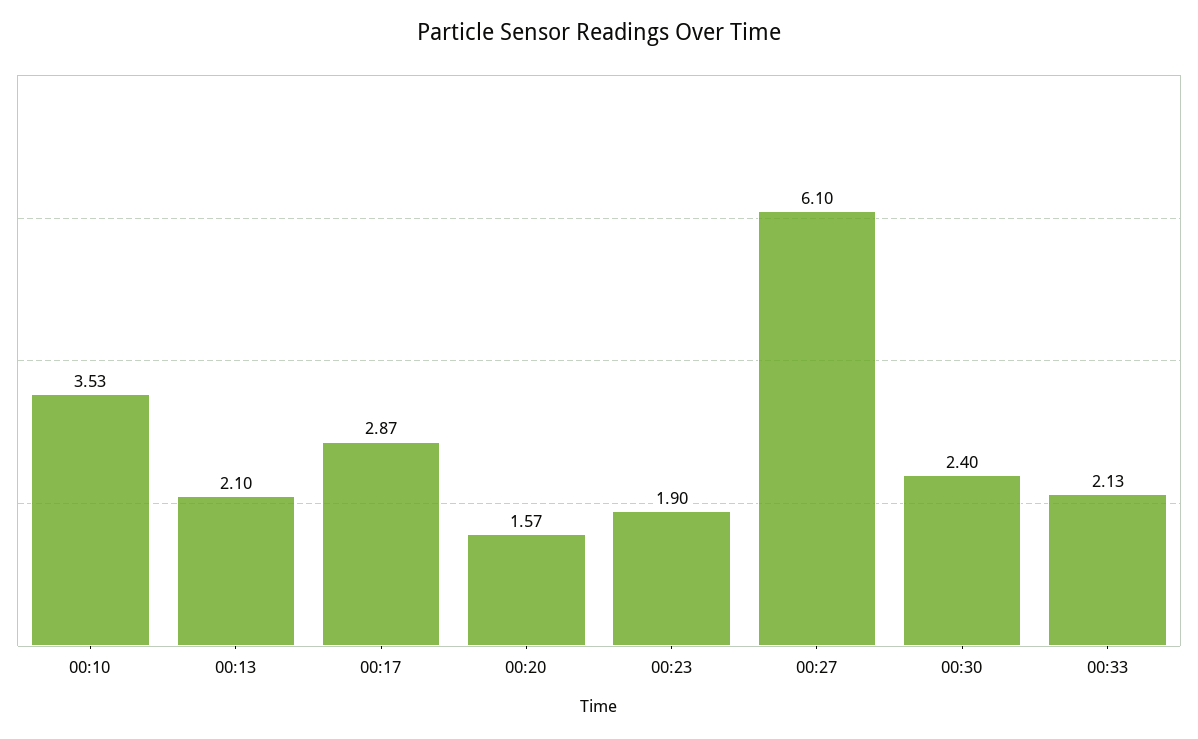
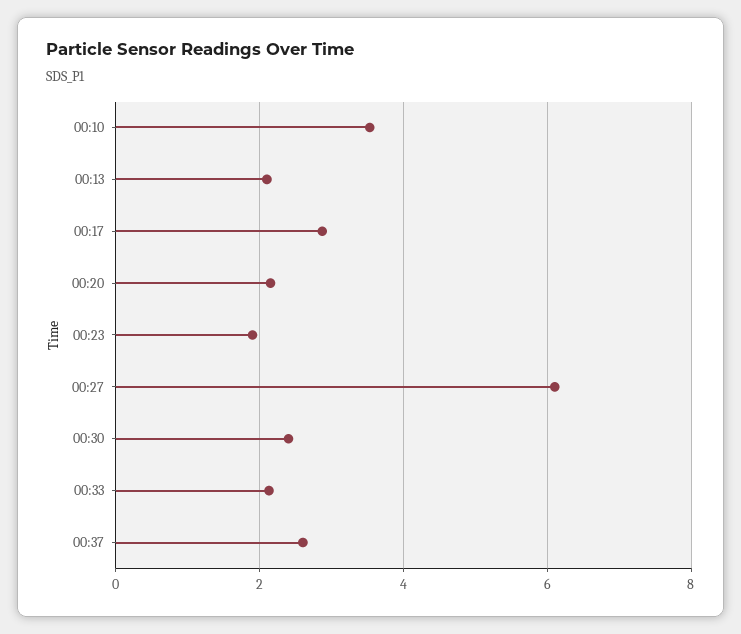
00:20: 1.57 -> 2.2
00:37: none -> 2.6

